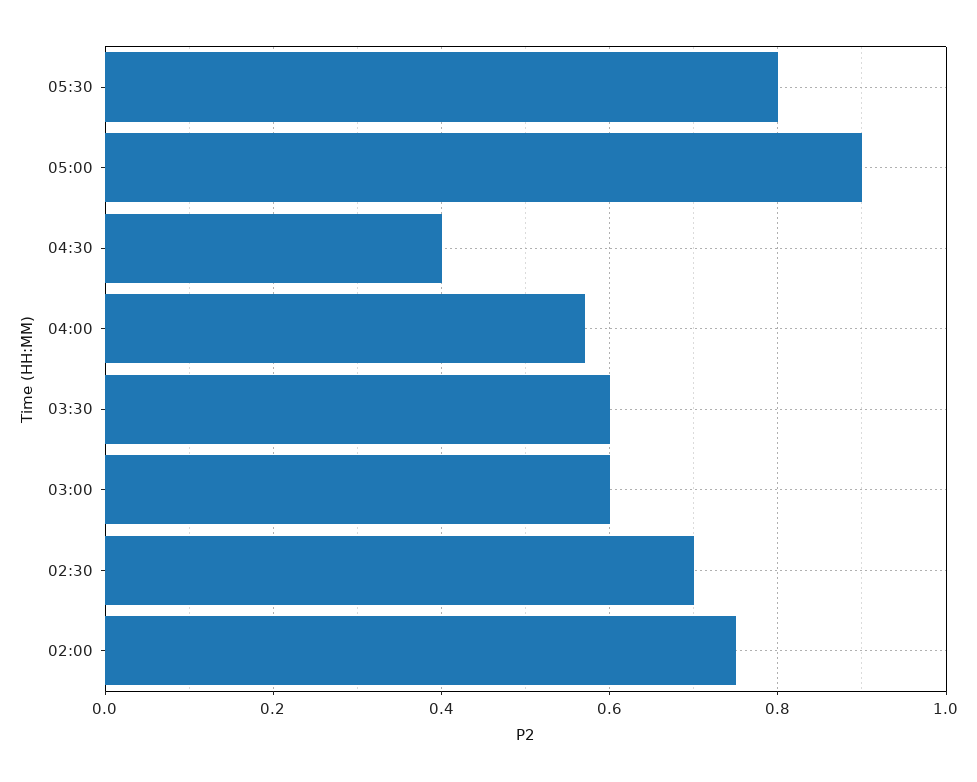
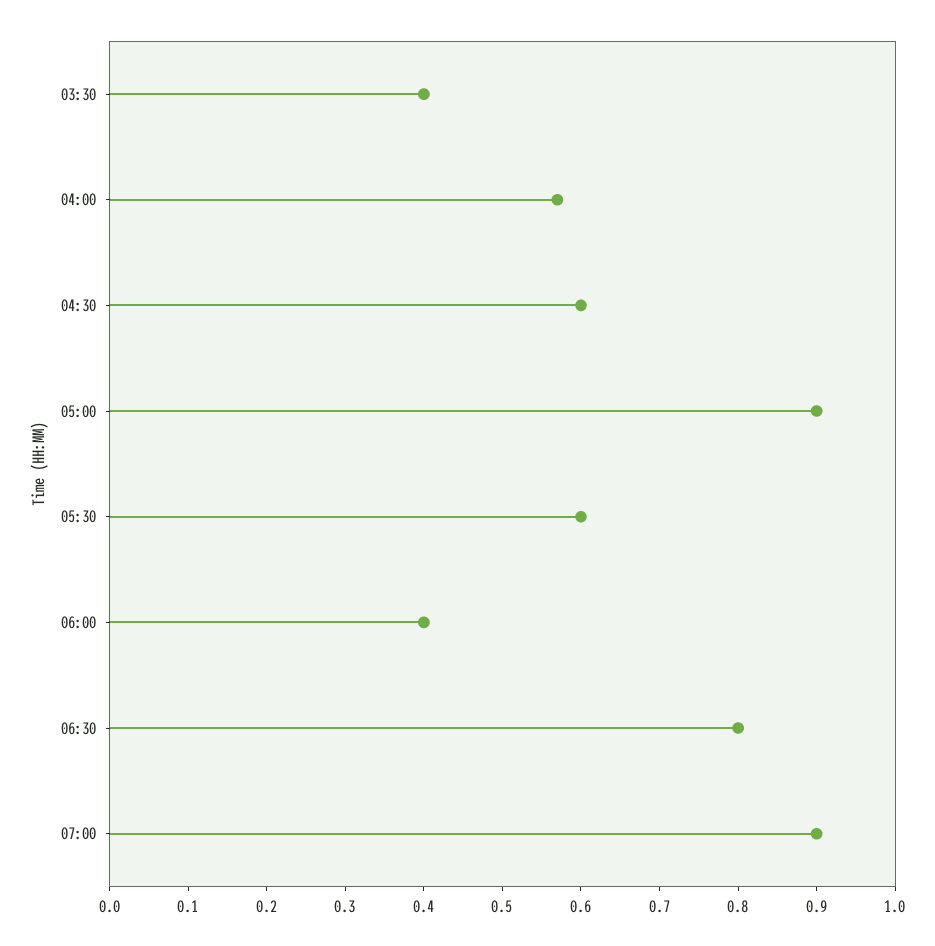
05:30: 0.8 -> 0.6
04:30: 0.4 -> 0.6
03:30: 0.6 -> 0.4
03:00: 0.6 -> none
02:30: 0.7 -> none
02:00: 0.75 -> none
06:00: none -> 0.4
06:30: none -> 0.8
07:00: none -> 0.9

